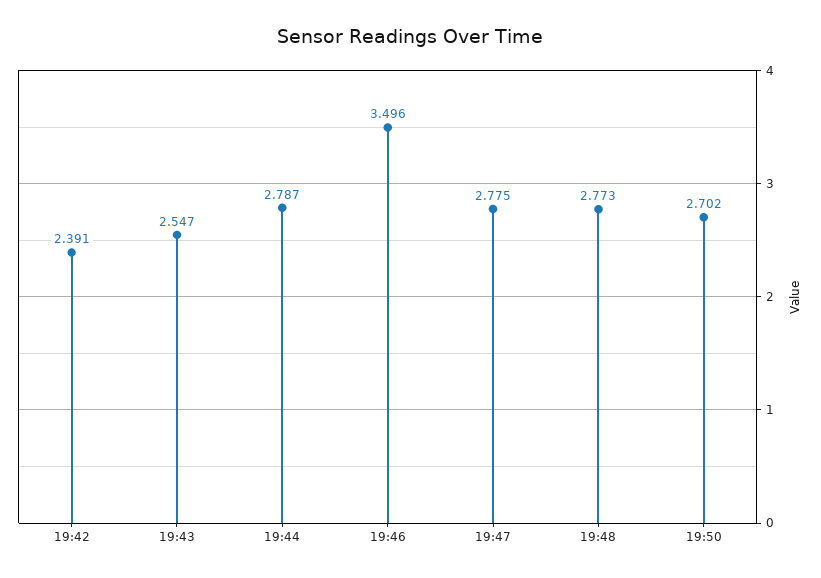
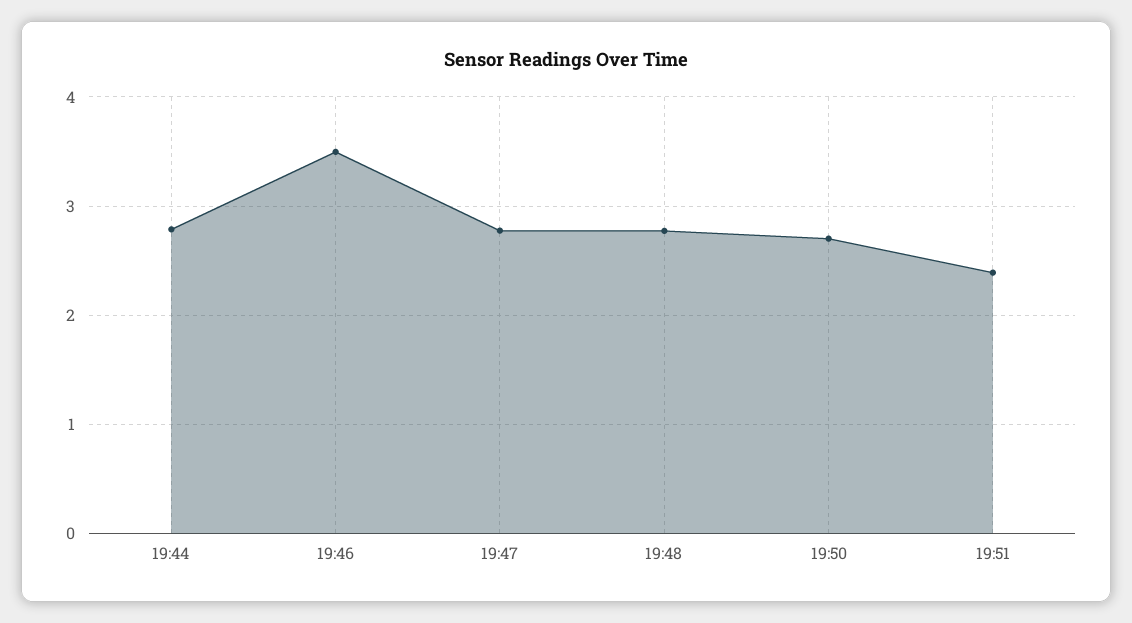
19:42: 2.391 -> none
19:43: 2.547 -> none
19:51: none -> 2.4

